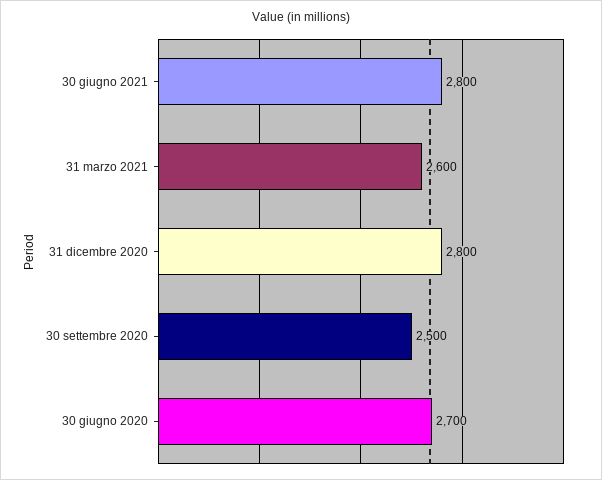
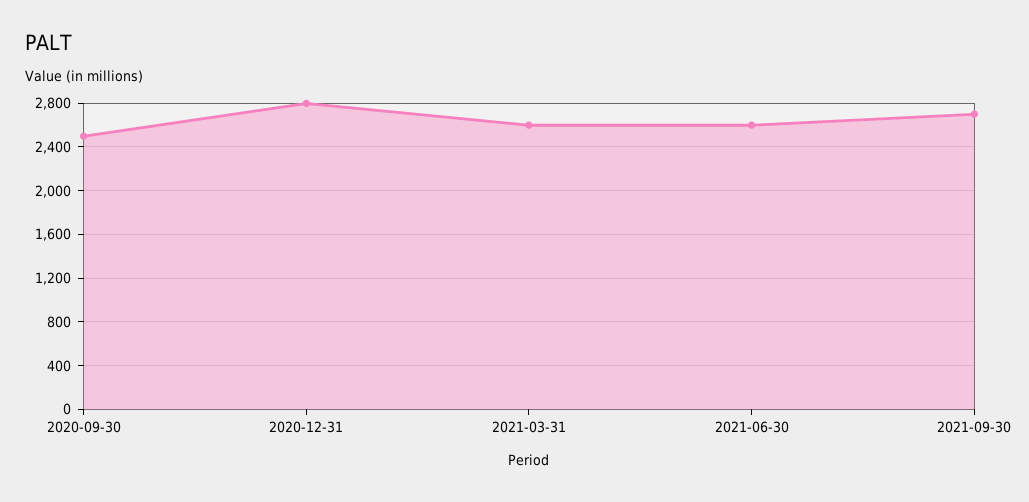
30 giugno 2021: 2800 -> 2600
30 giugno 2020: 2700 -> none
2021-09-30: none -> 2700

